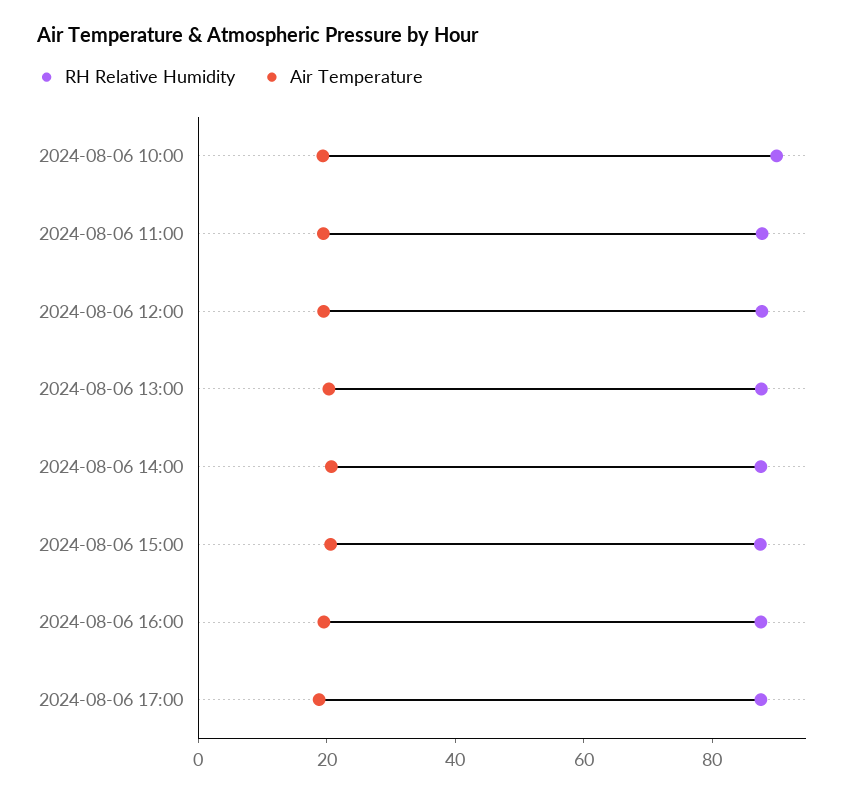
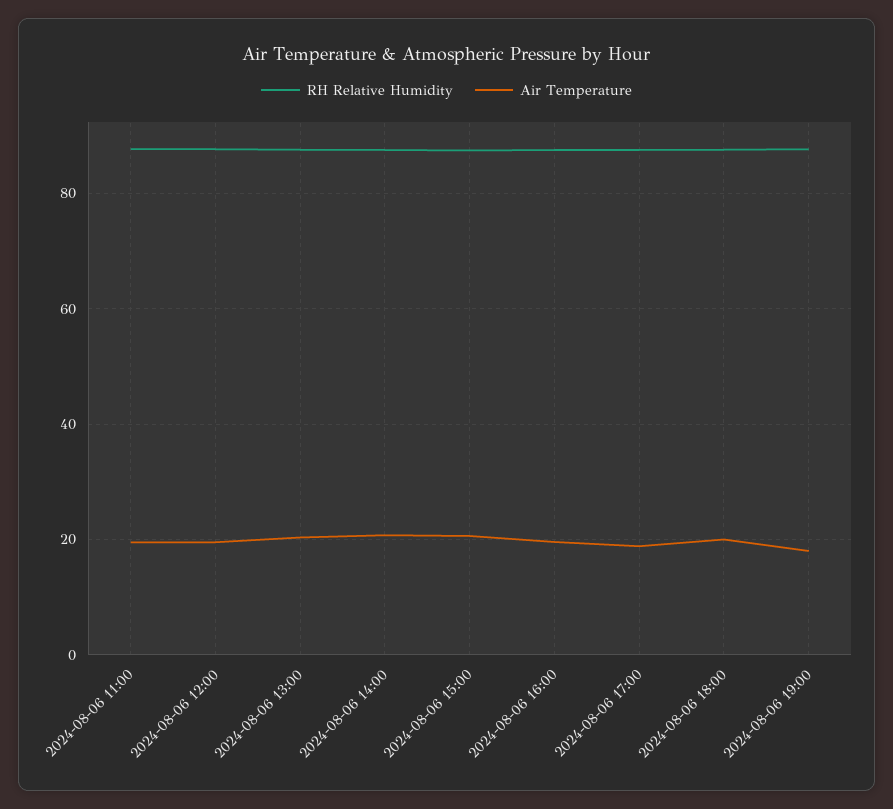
RH Relative Humidity, 2024-08-06 10:00: 90 -> none
Air Temperature, 2024-08-06 10:00: 20 -> none
RH Relative Humidity, 2024-08-06 18:00: none -> 88
Air Temperature, 2024-08-06 18:00: none -> 20
RH Relative Humidity, 2024-08-06 19:00: none -> 88
Air Temperature, 2024-08-06 19:00: none -> 18

